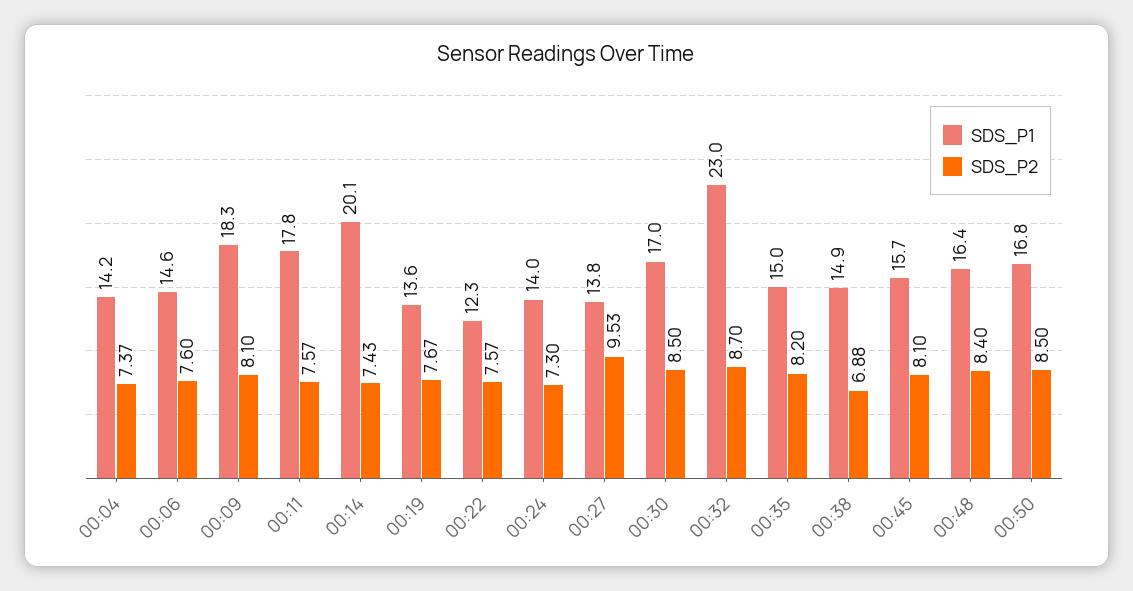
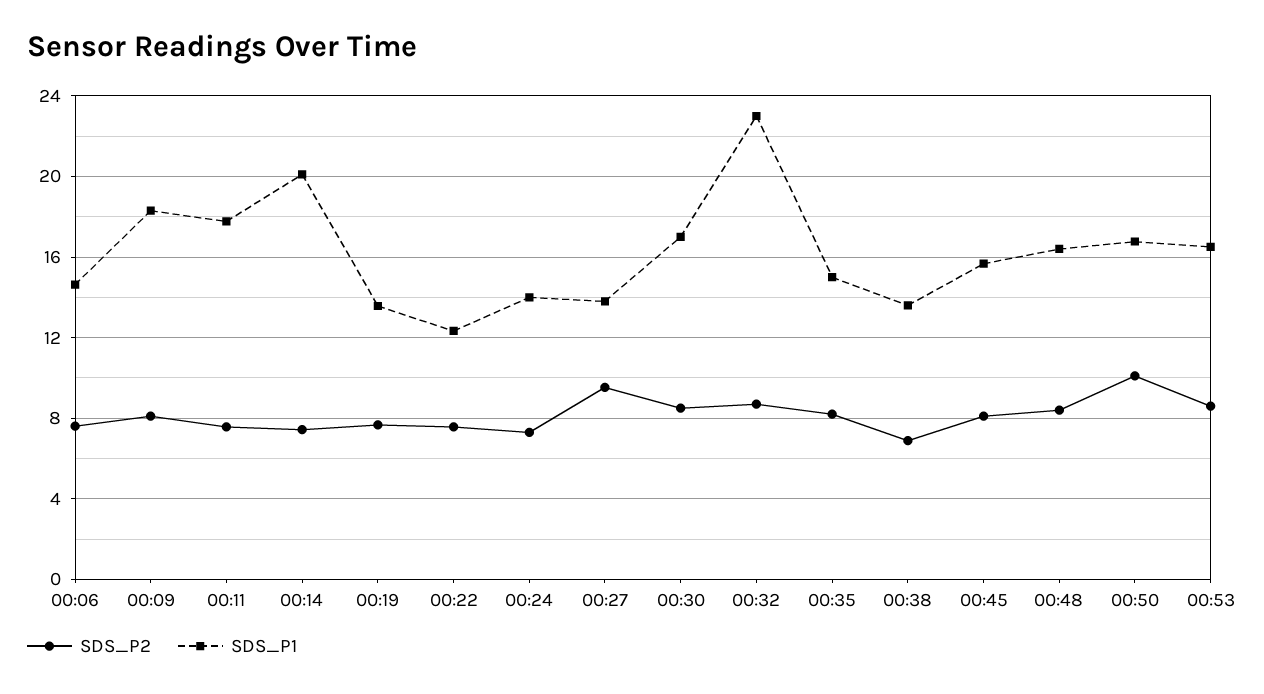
SDS_P1, 00:04: 14.2 -> none
SDS_P2, 00:04: 7.37 -> none
SDS_P1, 00:38: 14.9 -> 13.5
SDS_P2, 00:50: 8.5 -> 10
SDS_P2, 00:53: none -> 8.5
SDS_P1, 00:53: none -> 16.5

